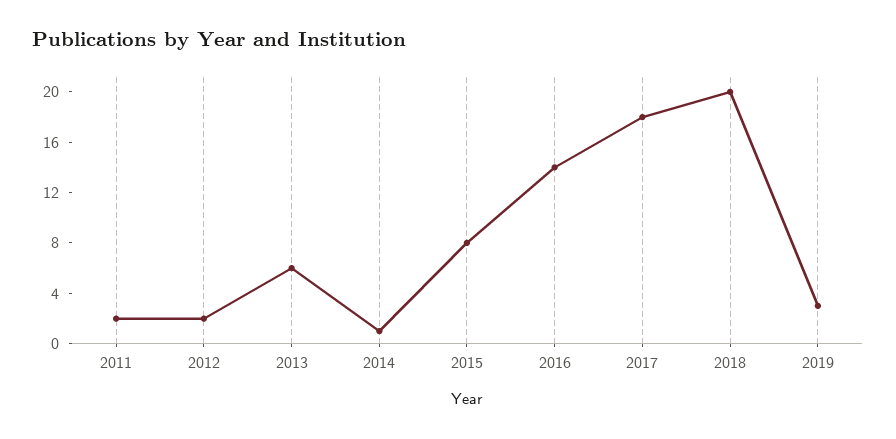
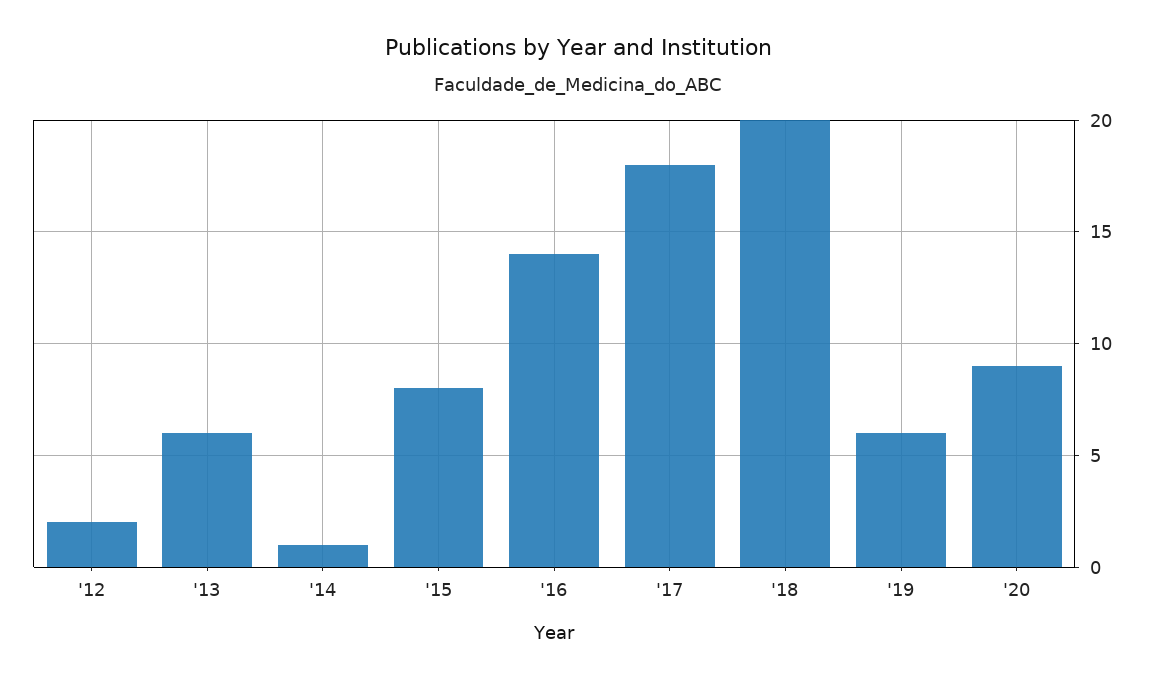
2011: 2 -> none
2019: 3 -> 6
'20: none -> 9

